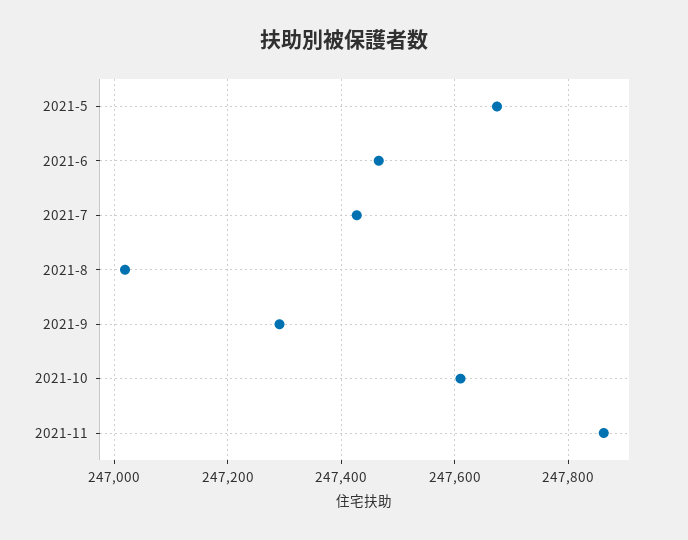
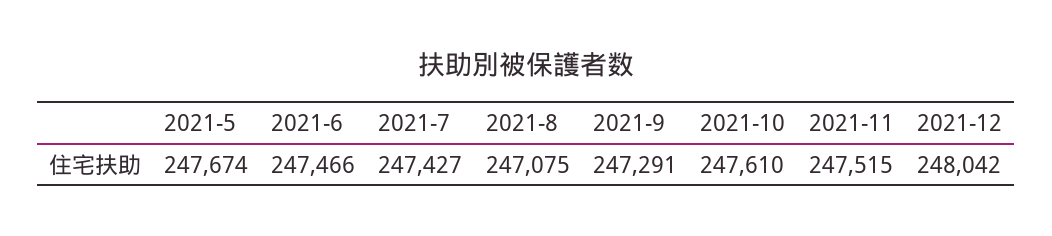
2021-8: 247020 -> 247075
2021-11: 247860 -> 247515
2021-12: none -> 248042

